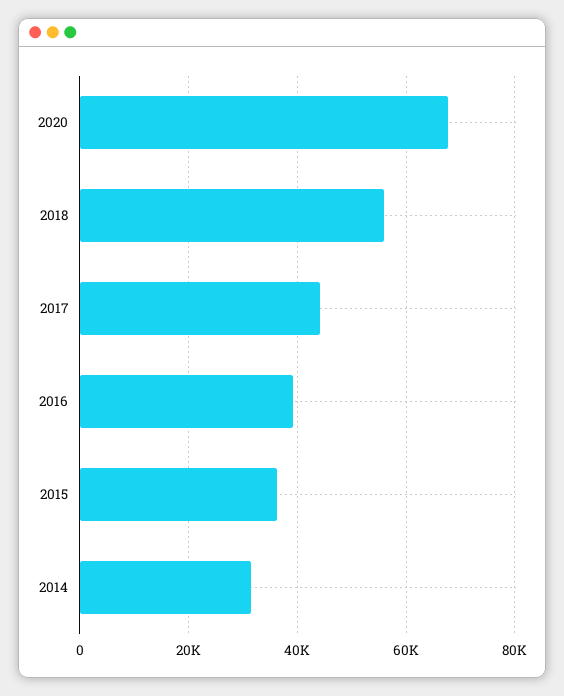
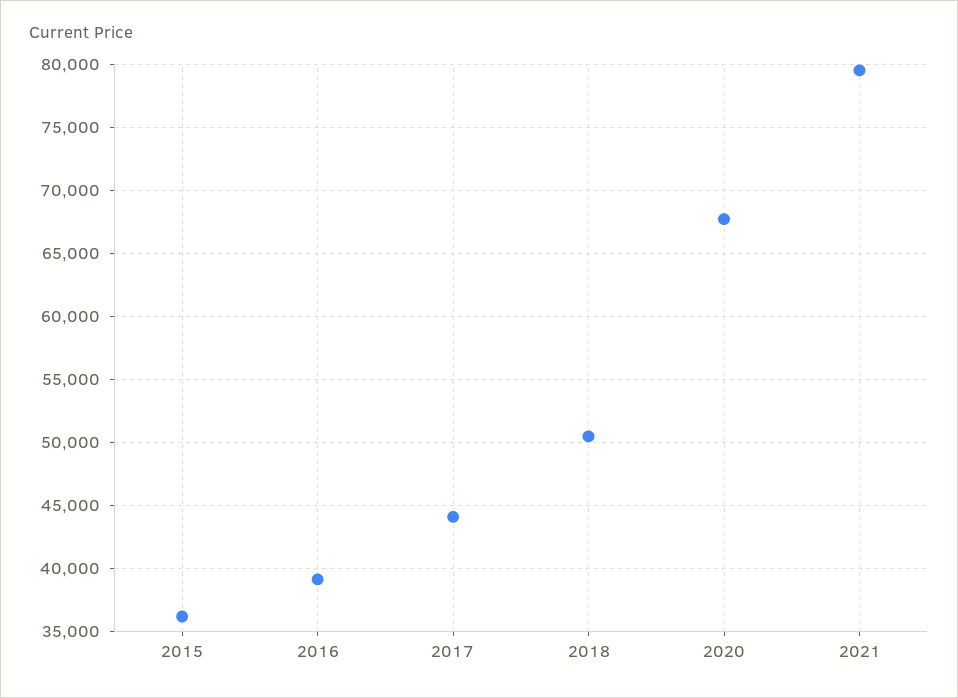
2018: 56000 -> 50500
2014: 32000 -> none
2021: none -> 79500

